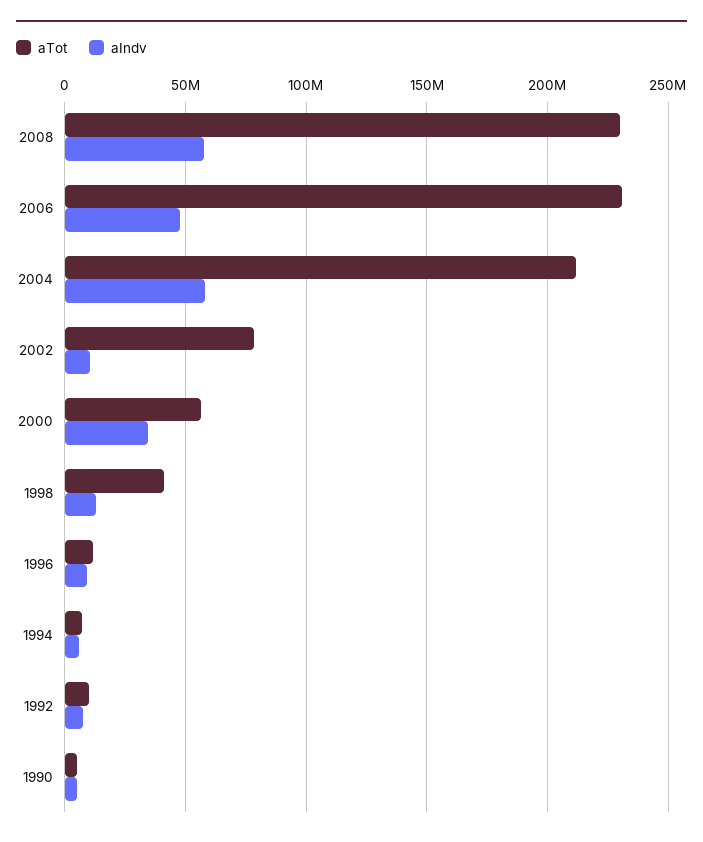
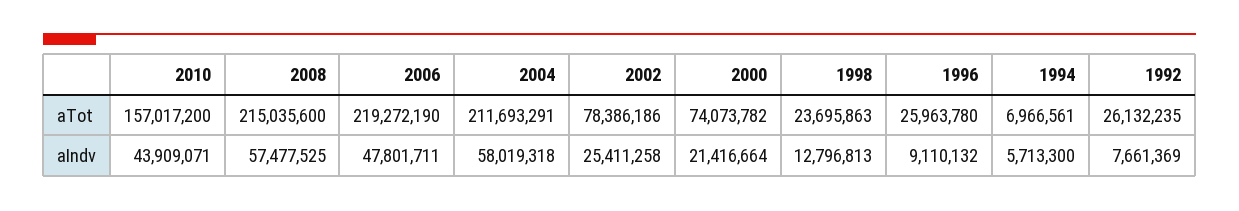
aTot, 2008: 230000000 -> 215035600
aTot, 2006: 230000000 -> 219272190
aIndv, 2002: 10000000 -> 25411258
aTot, 2000: 55000000 -> 74073782
aIndv, 2000: 35000000 -> 21416664
aTot, 1998: 40000000 -> 23695863
aTot, 1996: 10000000 -> 25963780
aTot, 1992: 10000000 -> 26132235
aTot, 1990: 5000000 -> none
aIndv, 1990: 5000000 -> none
aTot, 2010: none -> 157017200
aIndv, 2010: none -> 43909071

